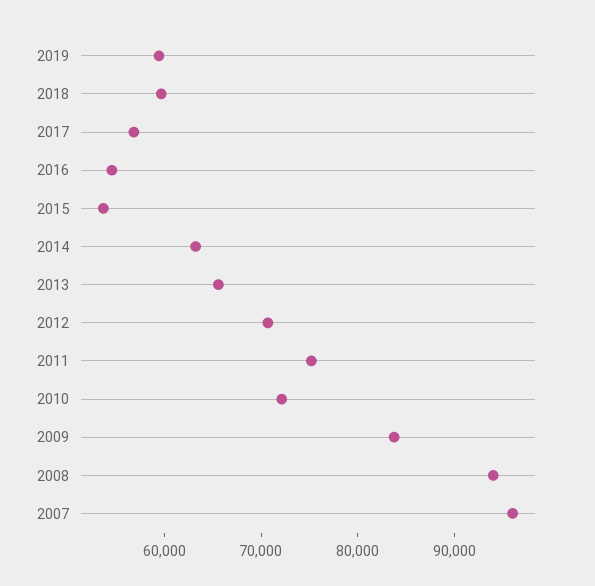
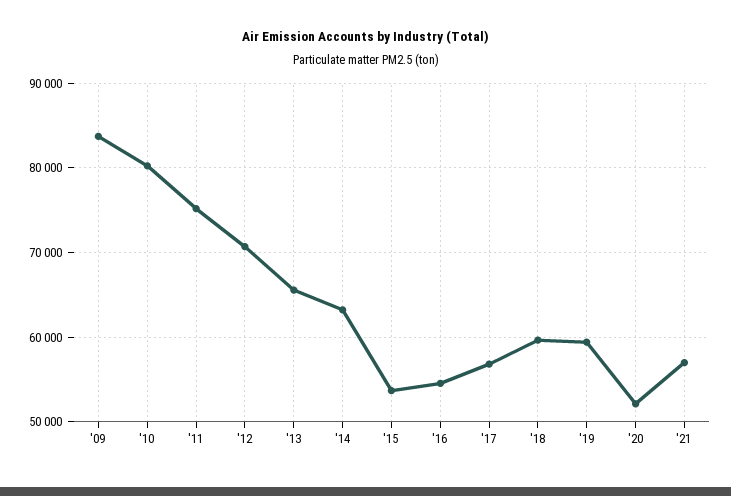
2010: 72000 -> 80000
2008: 94000 -> none
2007: 96000 -> none
'20: none -> 52000
'21: none -> 57000

